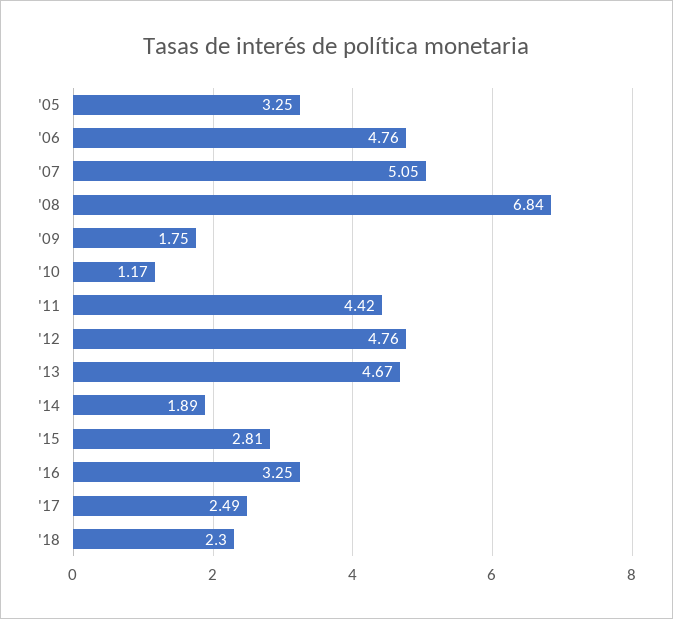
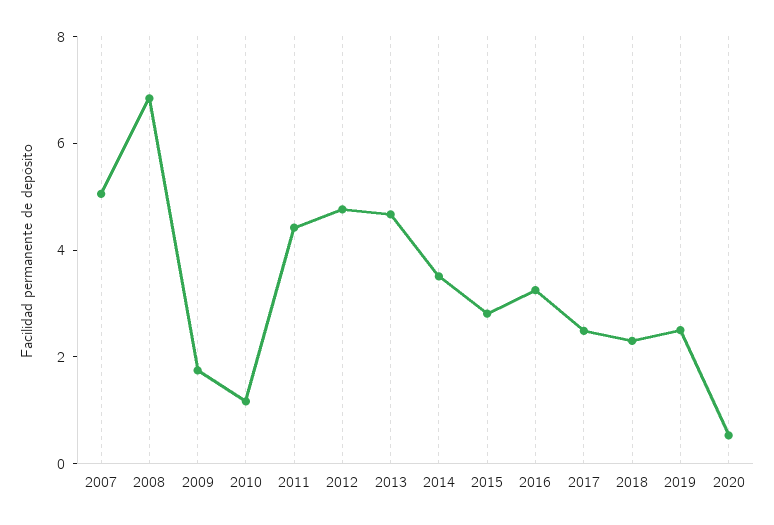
'05: 3.25 -> none
'06: 4.76 -> none
'14: 1.89 -> 3.5
2019: none -> 2.5
2020: none -> 0.5

